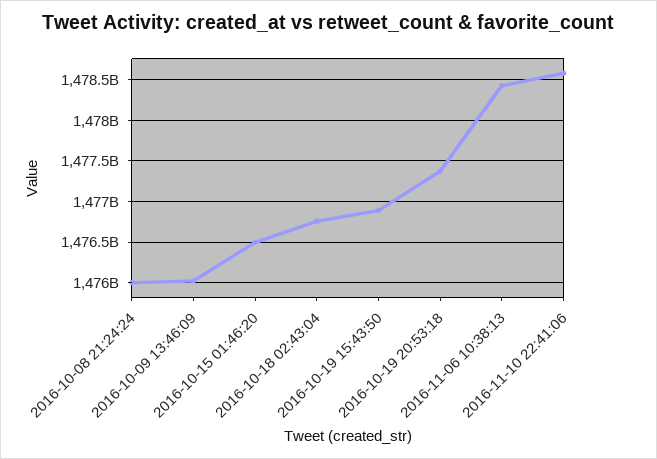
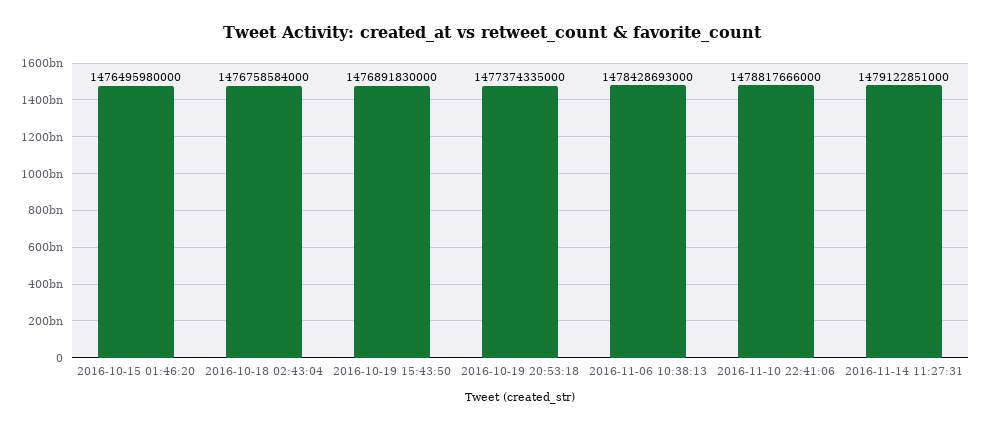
2016-10-08 21:24:24: 1476000000000 -> none
2016-10-09 13:46:09: 1476000000000 -> none
2016-11-10 22:41:06: 1478600000000 -> 1478817666000
2016-11-14 11:27:31: none -> 1479122851000

